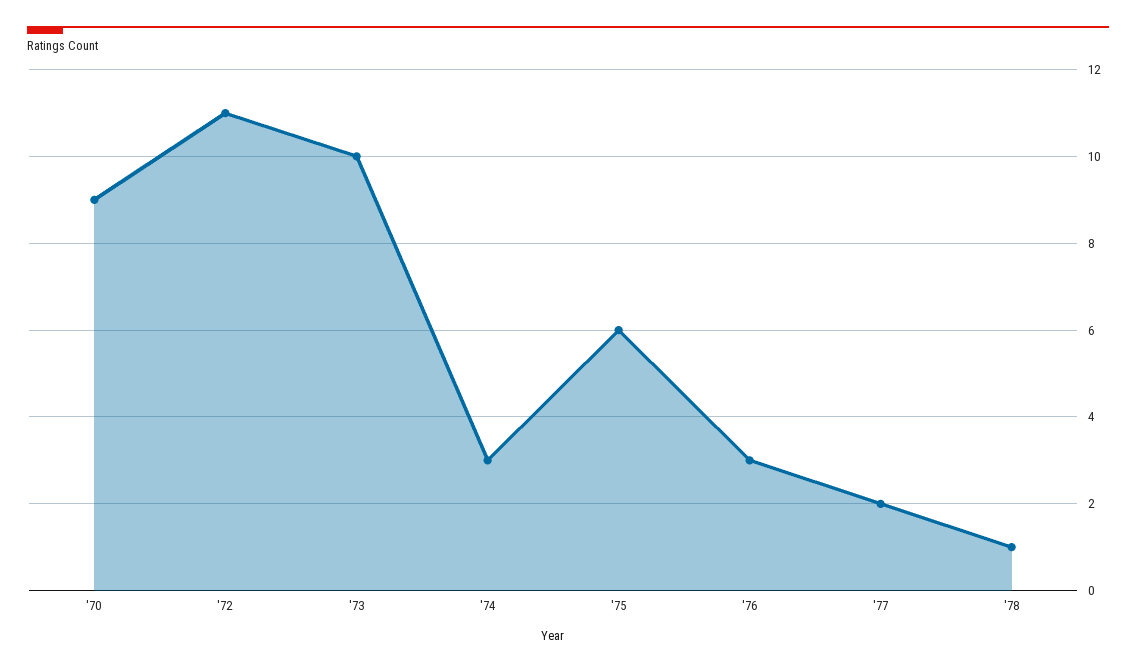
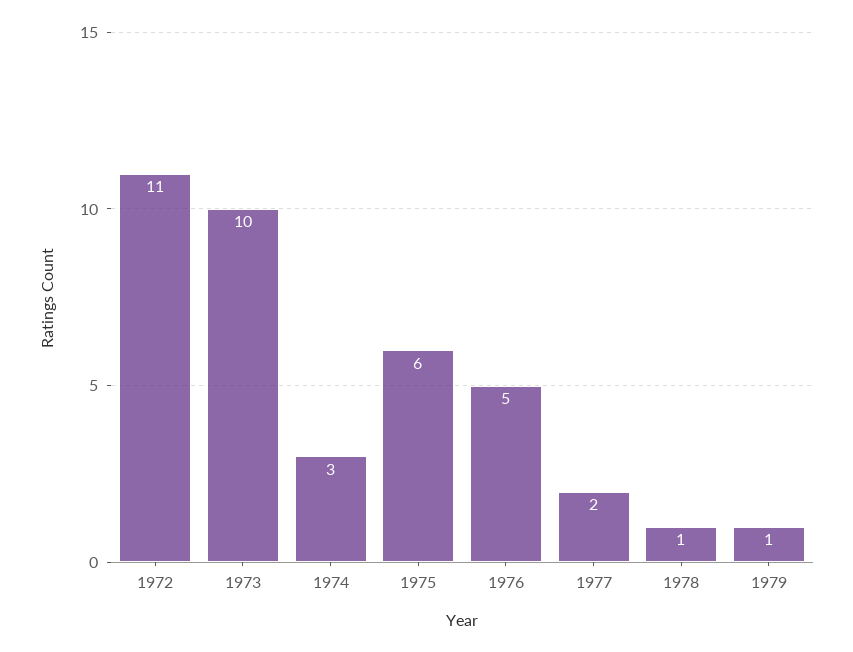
'70: 9 -> none
'76: 3 -> 5
1979: none -> 1

